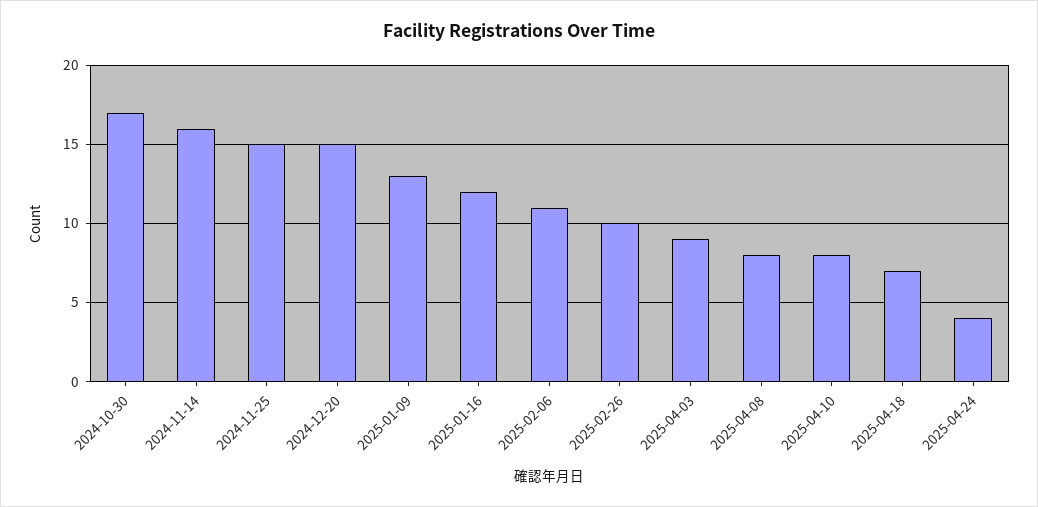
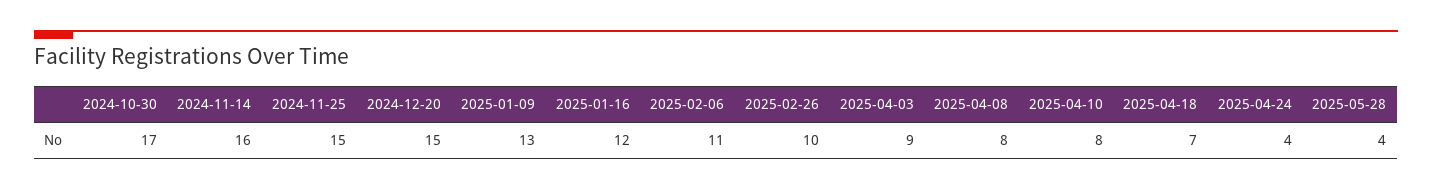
2025-05-28: none -> 4

